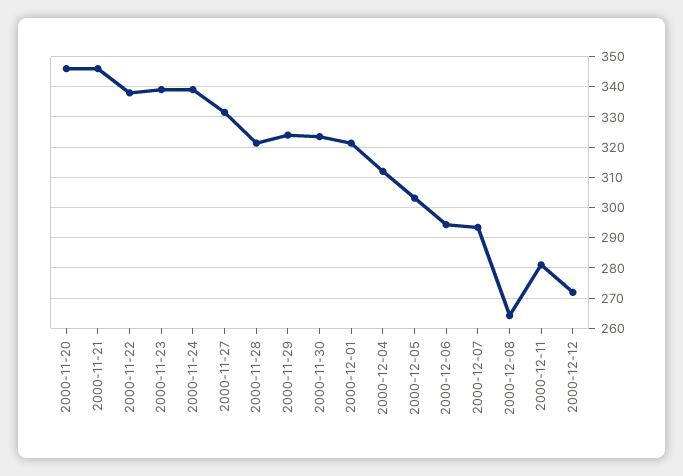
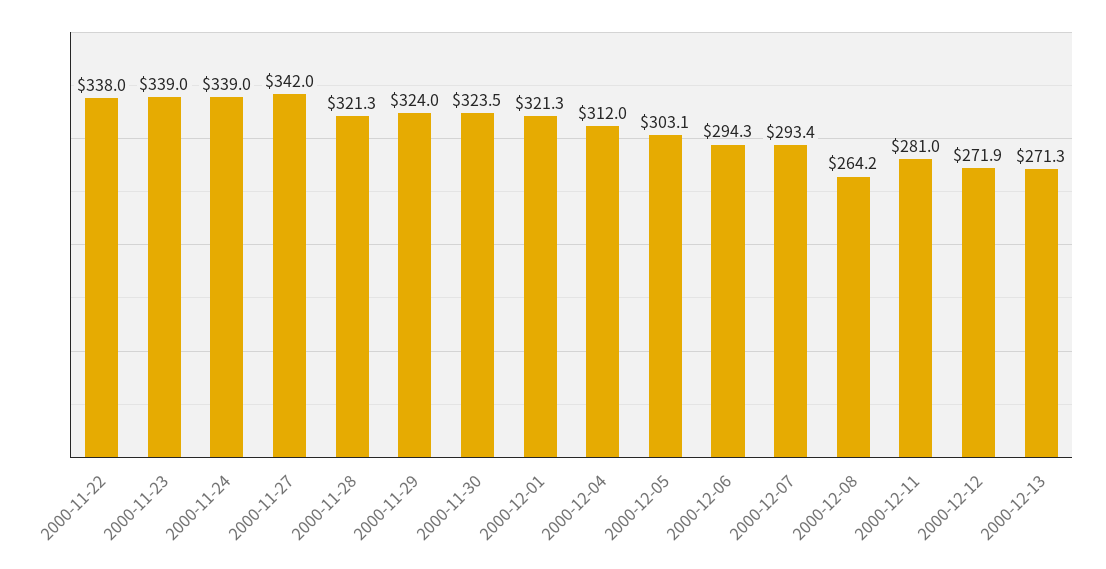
2000-11-20: 346 -> none
2000-11-21: 346 -> none
2000-11-27: 332 -> 342
2000-12-13: none -> 271.3

